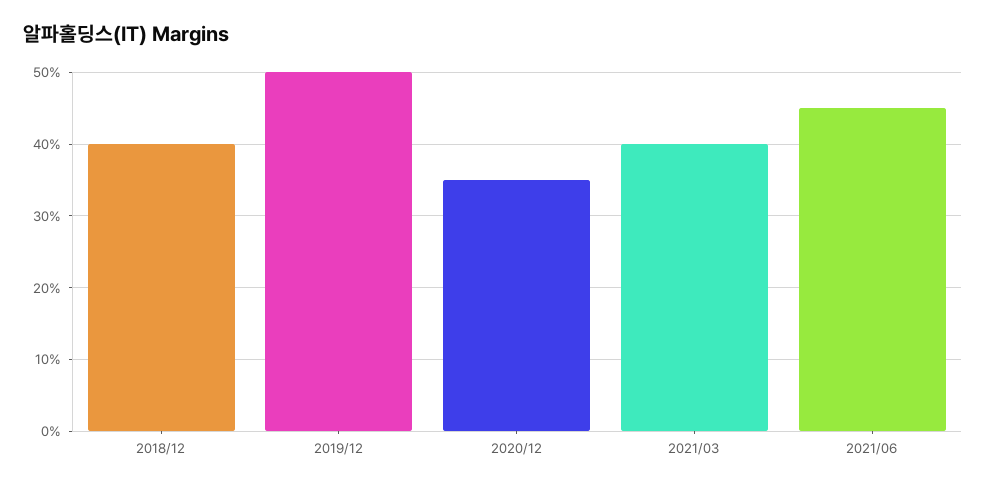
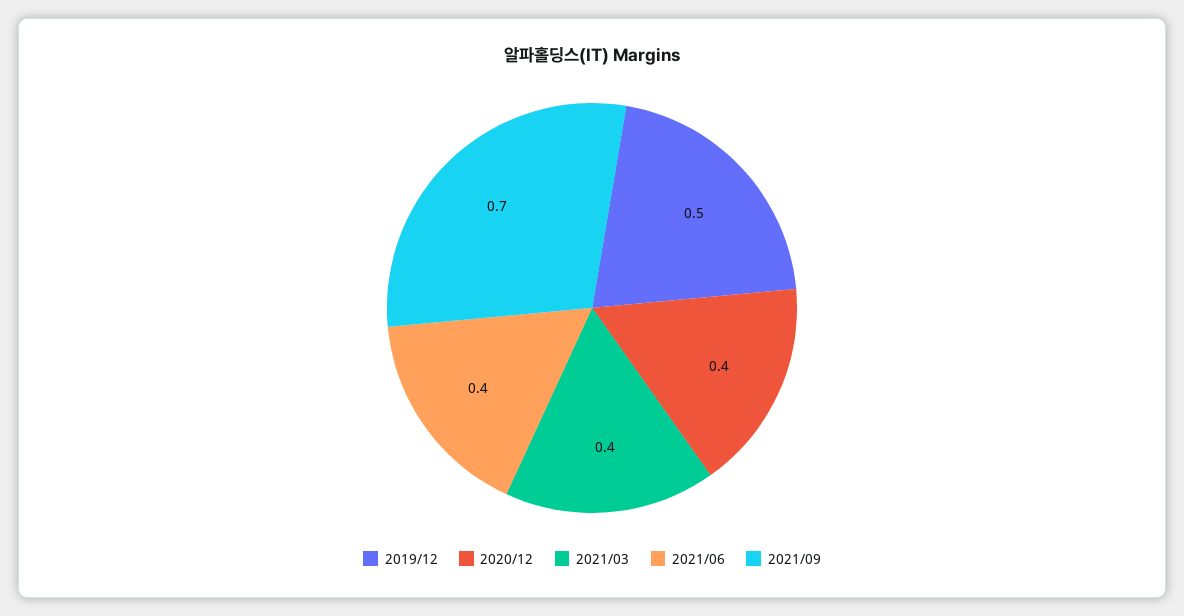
2018/12: 0.4 -> none
2020/12: 0.35 -> 0.4
2021/06: 0.45 -> 0.4
2021/09: none -> 0.7

